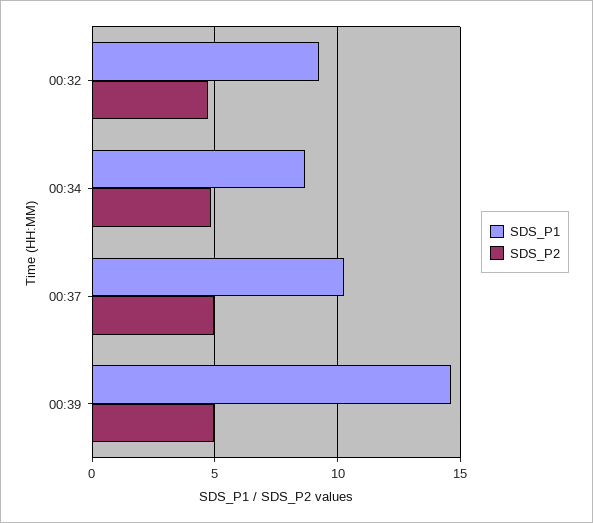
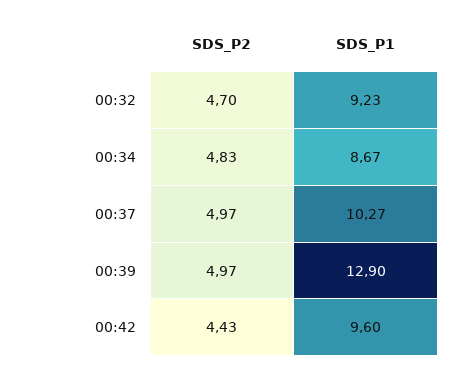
SDS_P1, 00:39: 14.5 -> 12.9
SDS_P2, 00:42: none -> 4.43
SDS_P1, 00:42: none -> 9.6

